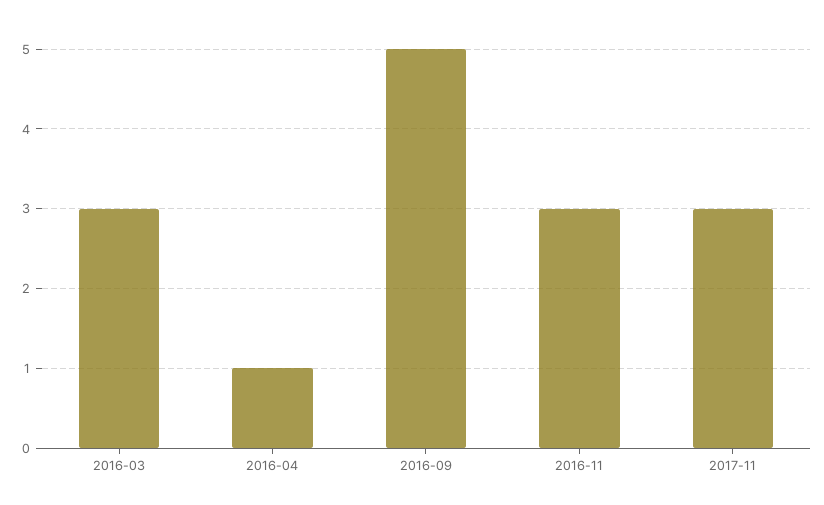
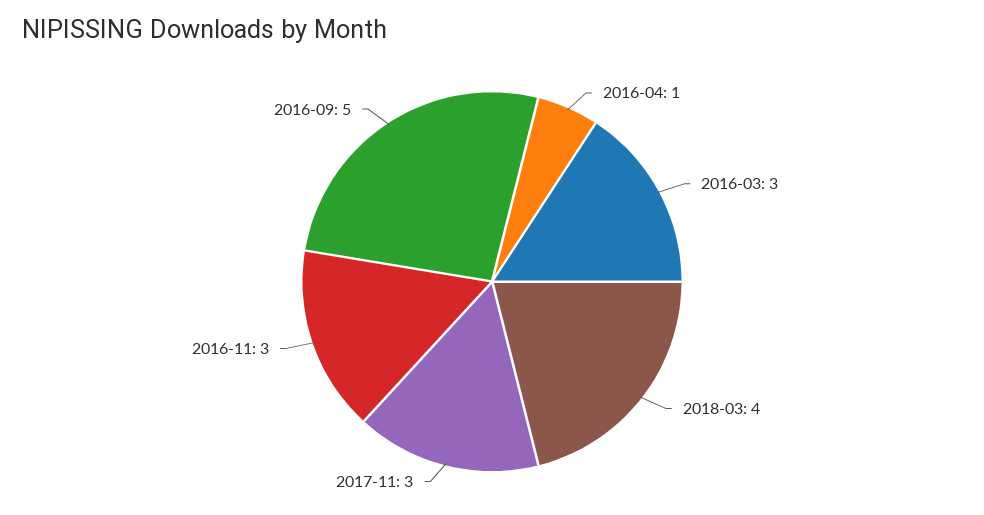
2018-03: none -> 4

